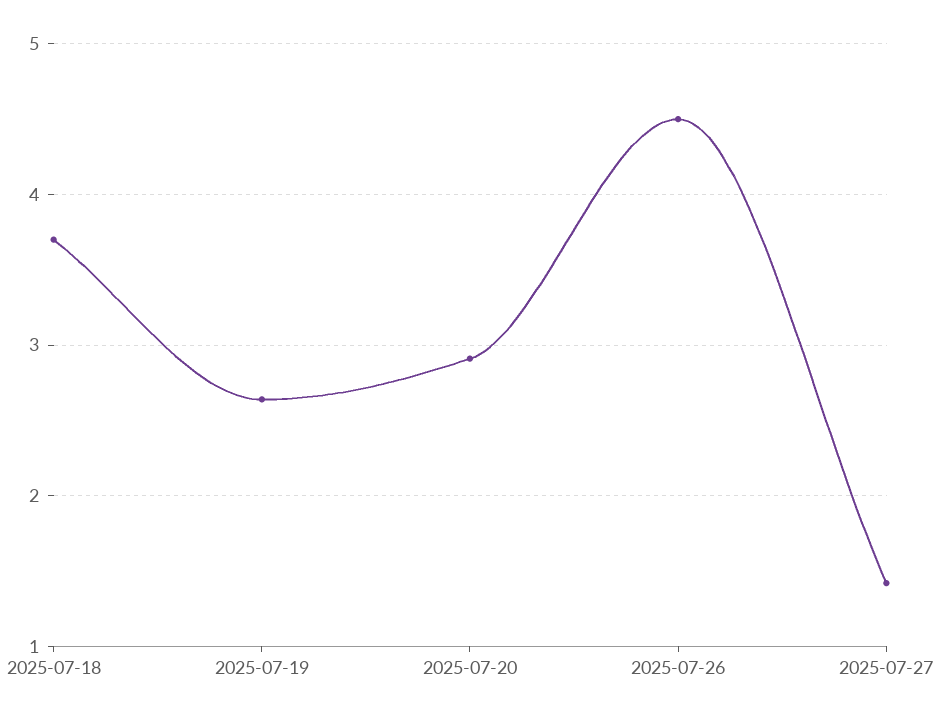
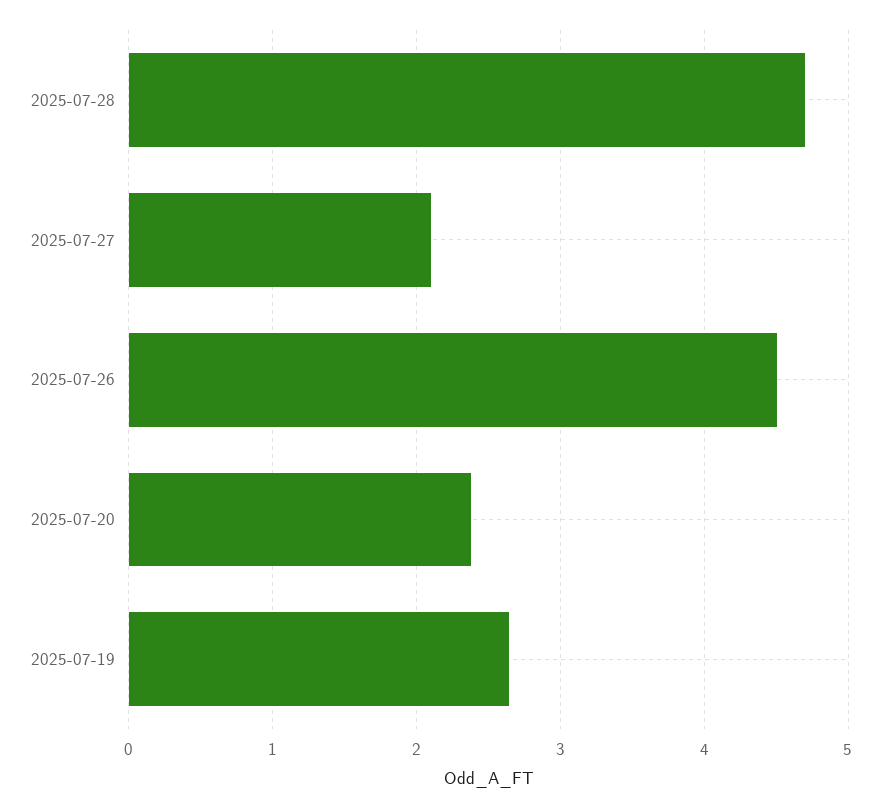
2025-07-18: 3.7 -> none
2025-07-20: 2.9 -> 2.4
2025-07-27: 1.4 -> 2.1
2025-07-28: none -> 4.7

